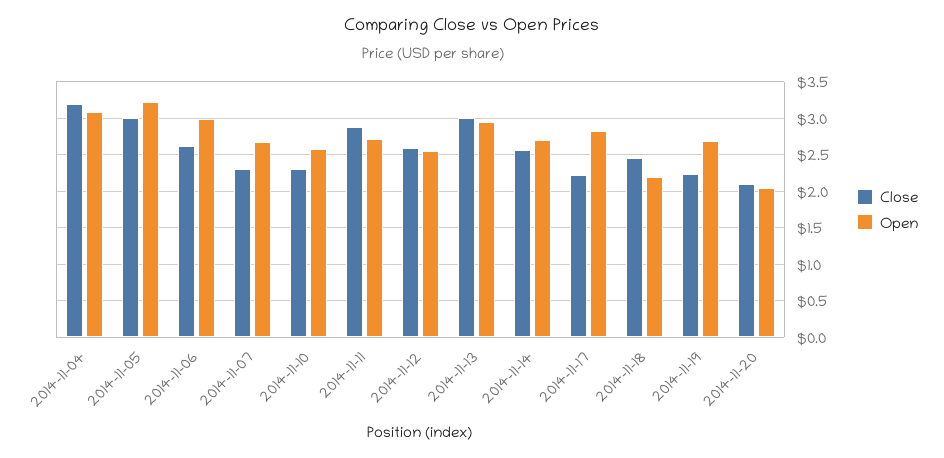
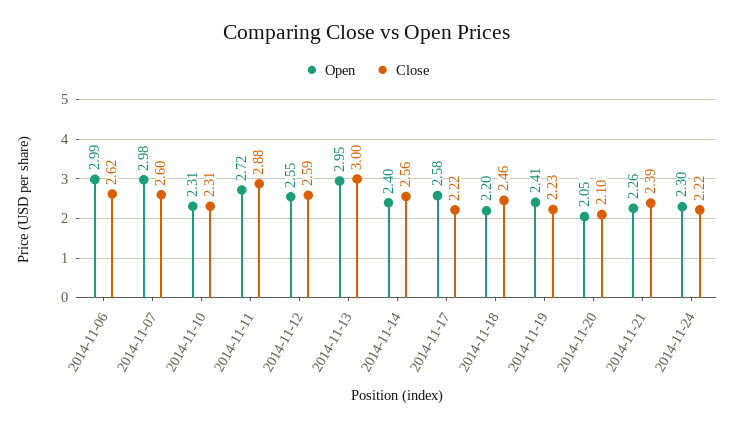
Close, 2014-11-04: 3.2 -> none
Open, 2014-11-04: 3.1 -> none
Close, 2014-11-05: 3 -> none
Open, 2014-11-05: 3.2 -> none
Close, 2014-11-07: 2.3 -> 2.6
Open, 2014-11-07: 2.7 -> 2.98
Open, 2014-11-10: 2.6 -> 2.31
Open, 2014-11-14: 2.7 -> 2.4
Open, 2014-11-17: 2.8 -> 2.58
Open, 2014-11-19: 2.7 -> 2.41
Open, 2014-11-21: none -> 2.26
Close, 2014-11-21: none -> 2.39
Open, 2014-11-24: none -> 2.3
Close, 2014-11-24: none -> 2.22

